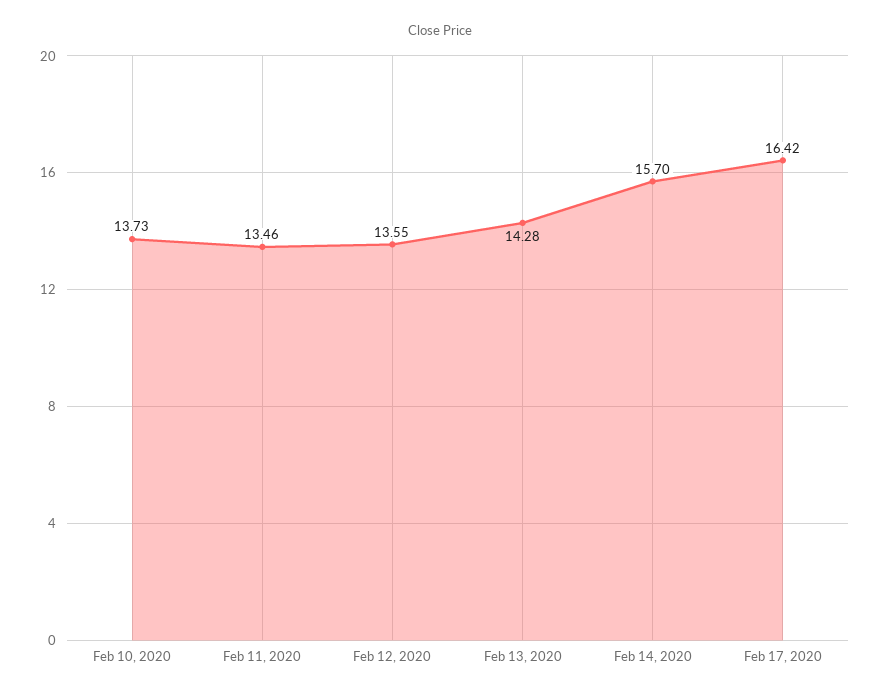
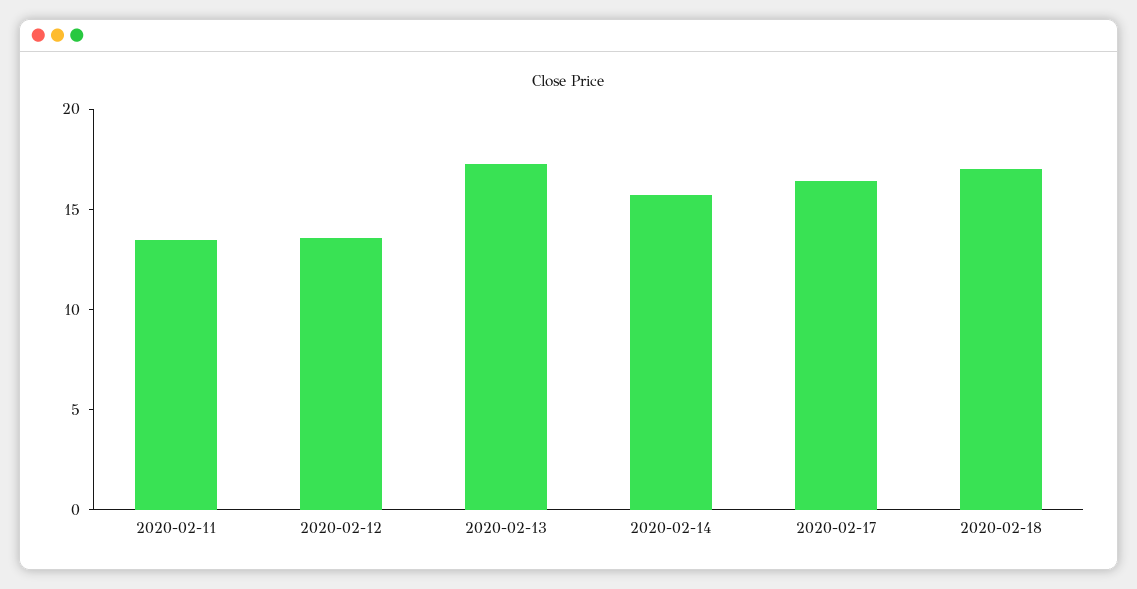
Feb 10, 2020: 13.73 -> none
Feb 13, 2020: 14.28 -> 17
2020-02-18: none -> 17

